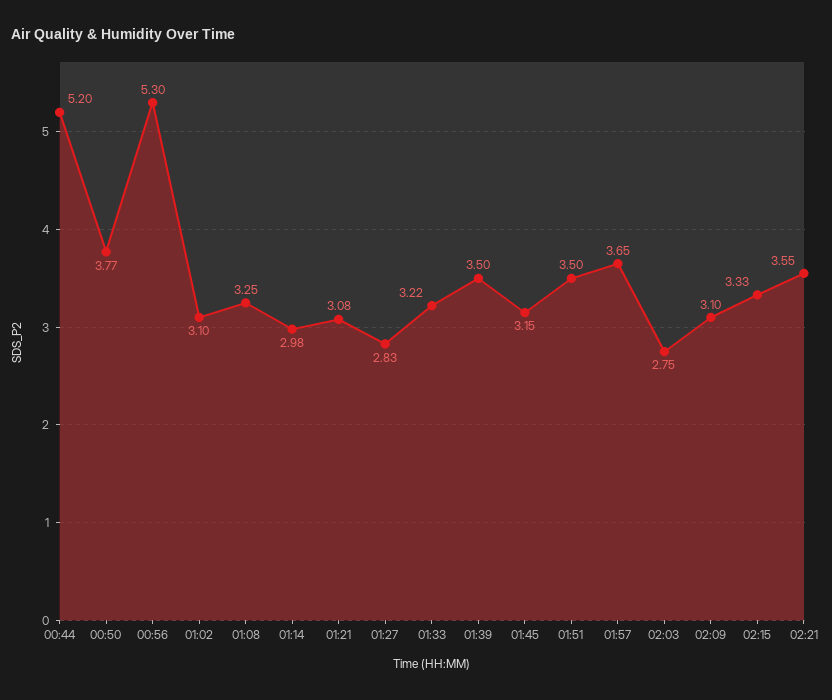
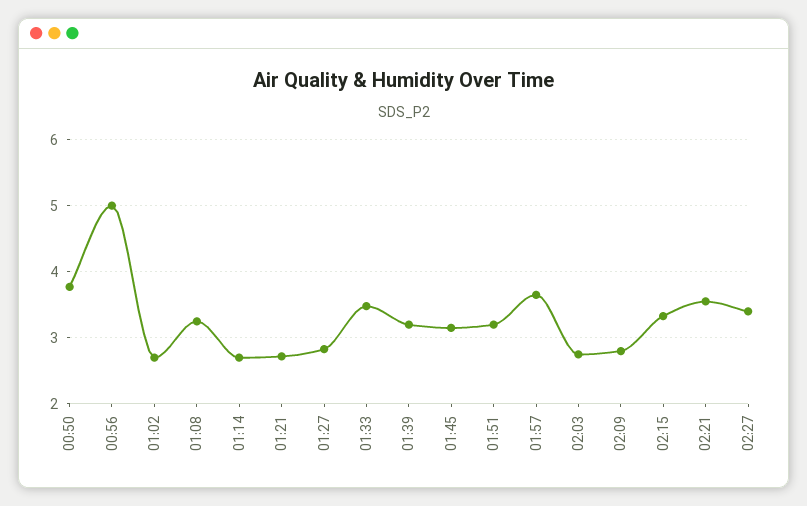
00:44: 5.2 -> none
00:56: 5.3 -> 5
01:02: 3.1 -> 2.7
01:14: 2.98 -> 2.7
01:21: 3.08 -> 2.7
01:33: 3.22 -> 3.5
01:39: 3.5 -> 3.2
01:51: 3.5 -> 3.2
02:09: 3.1 -> 2.8
02:27: none -> 3.4

